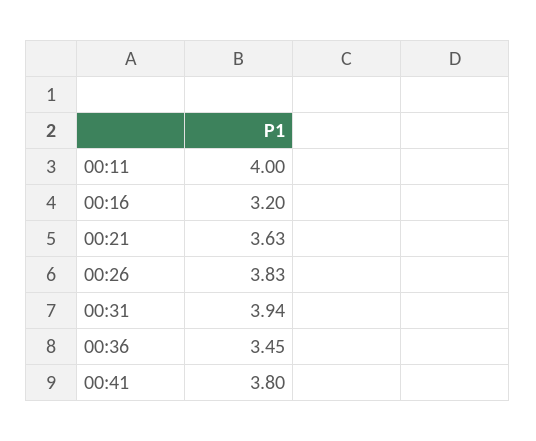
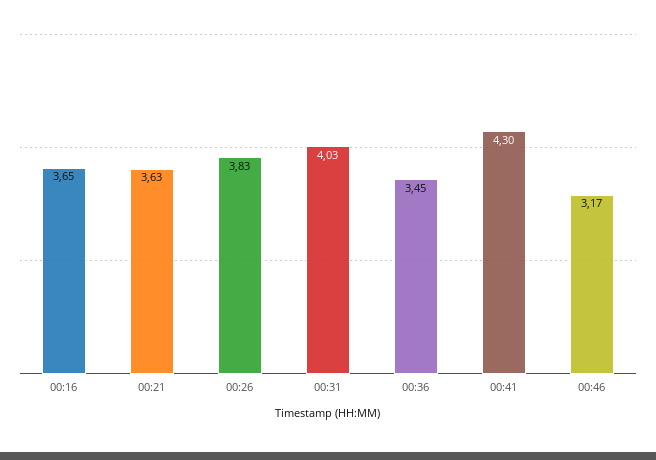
00:11: 4 -> none
00:16: 3.2 -> 3.65
00:31: 3.94 -> 4.03
00:41: 3.8 -> 4.3
00:46: none -> 3.17

